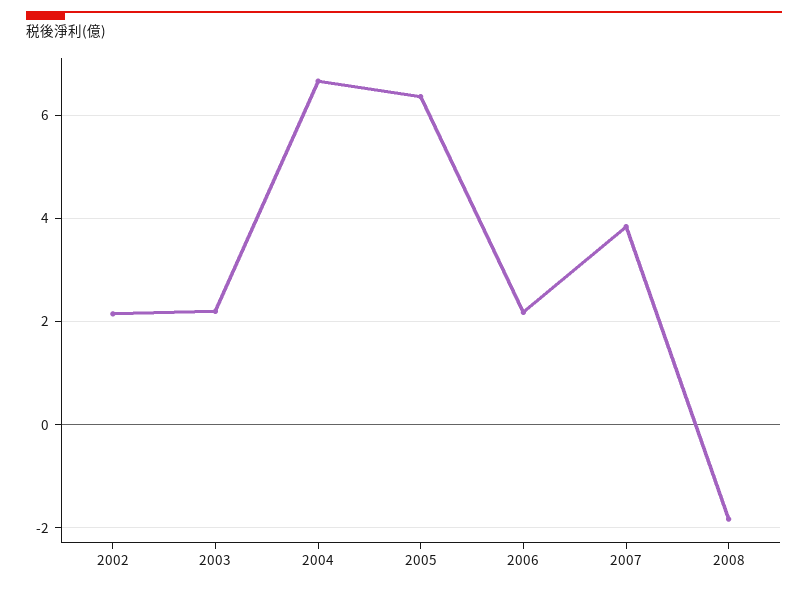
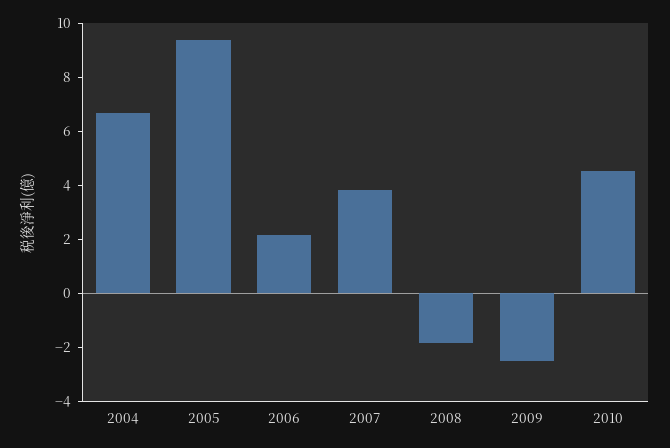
2002: 2.2 -> none
2003: 2.2 -> none
2005: 6.4 -> 9.5
2009: none -> -2.5
2010: none -> 4.5

